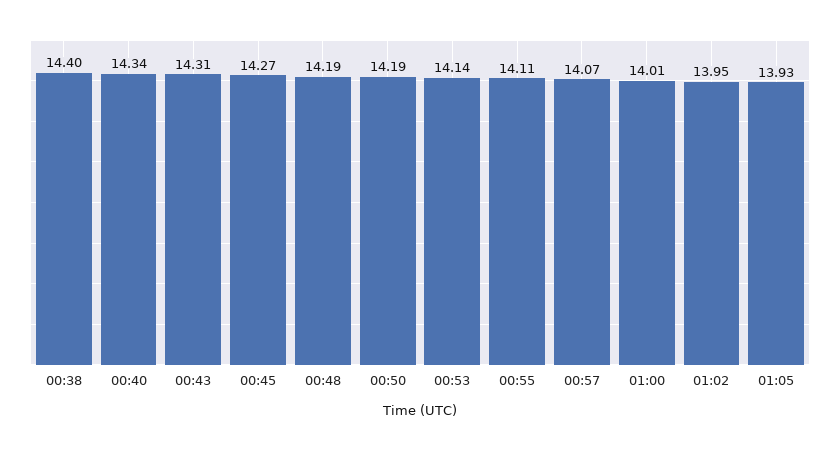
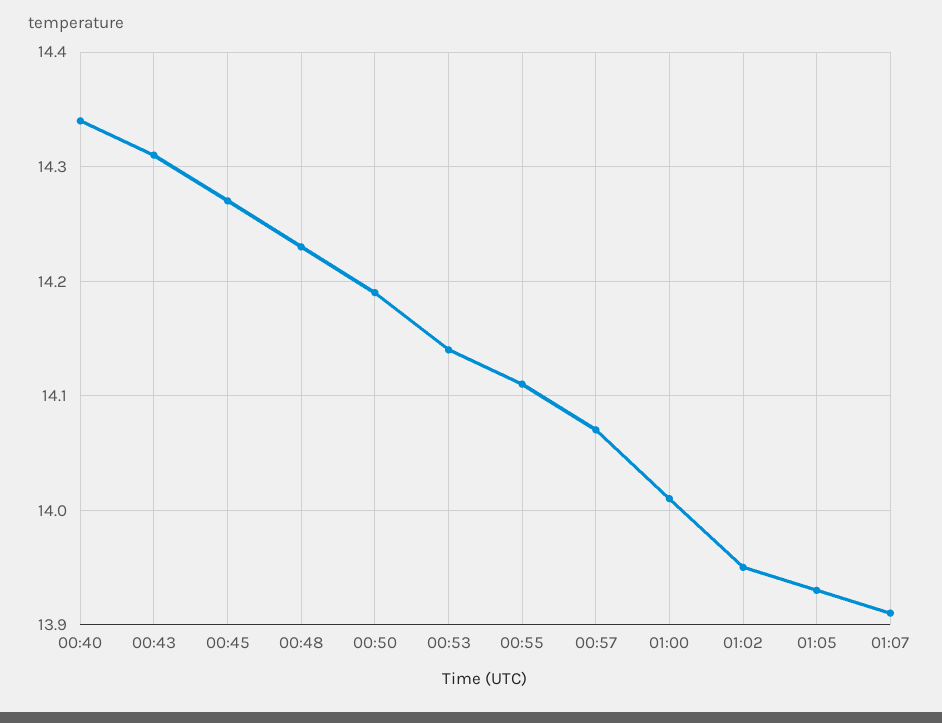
00:38: 14.4 -> none
00:48: 14.19 -> 14.23
01:07: none -> 13.91

